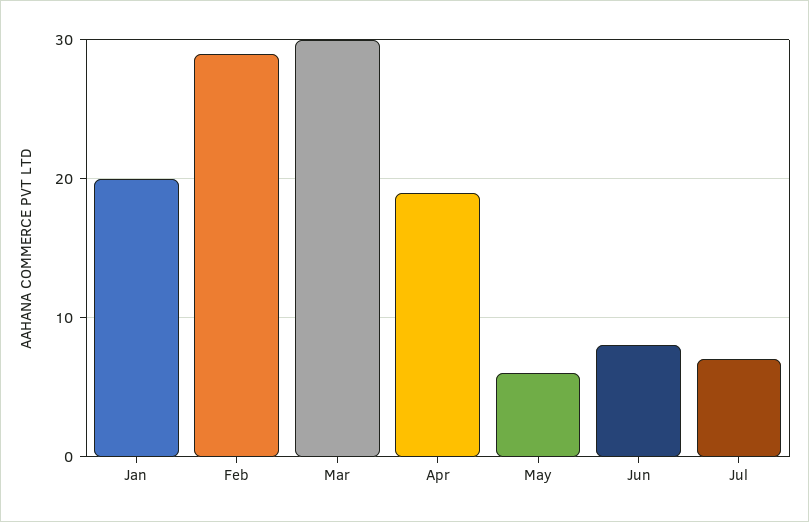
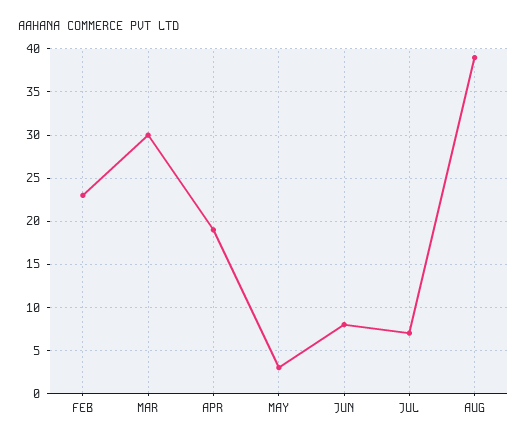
Jan: 20 -> none
Feb: 29 -> 23
May: 6 -> 3
AUG: none -> 39

